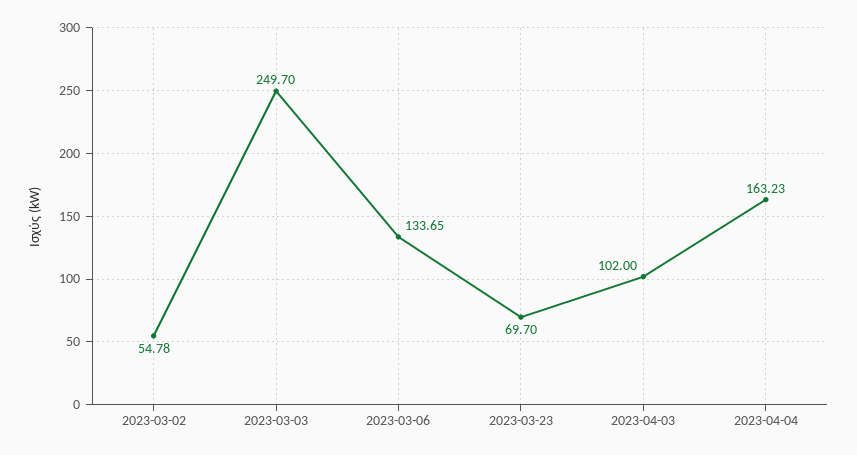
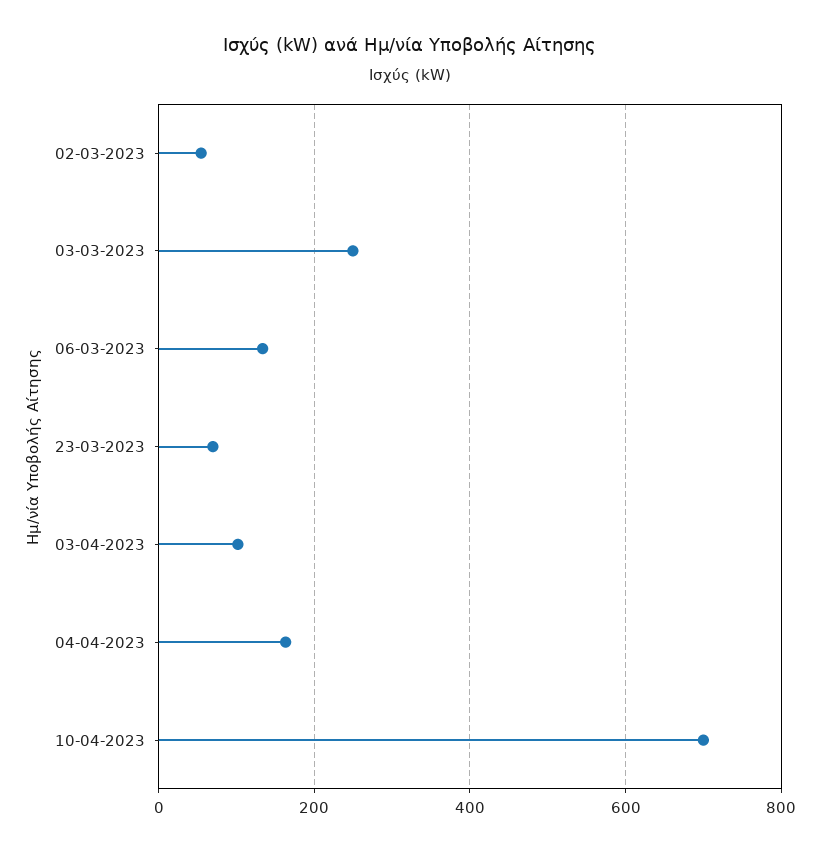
10-04-2023: none -> 700

